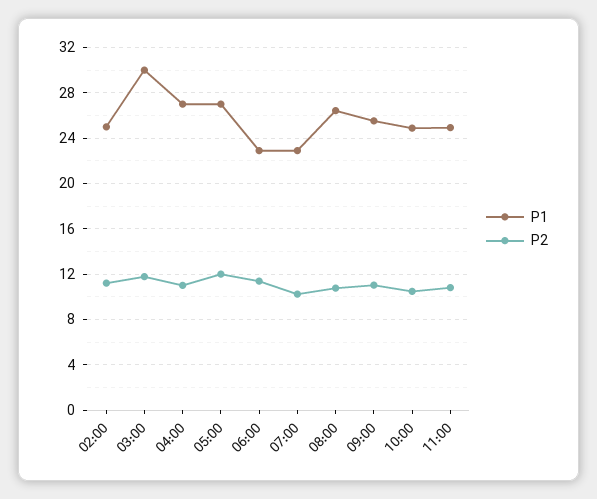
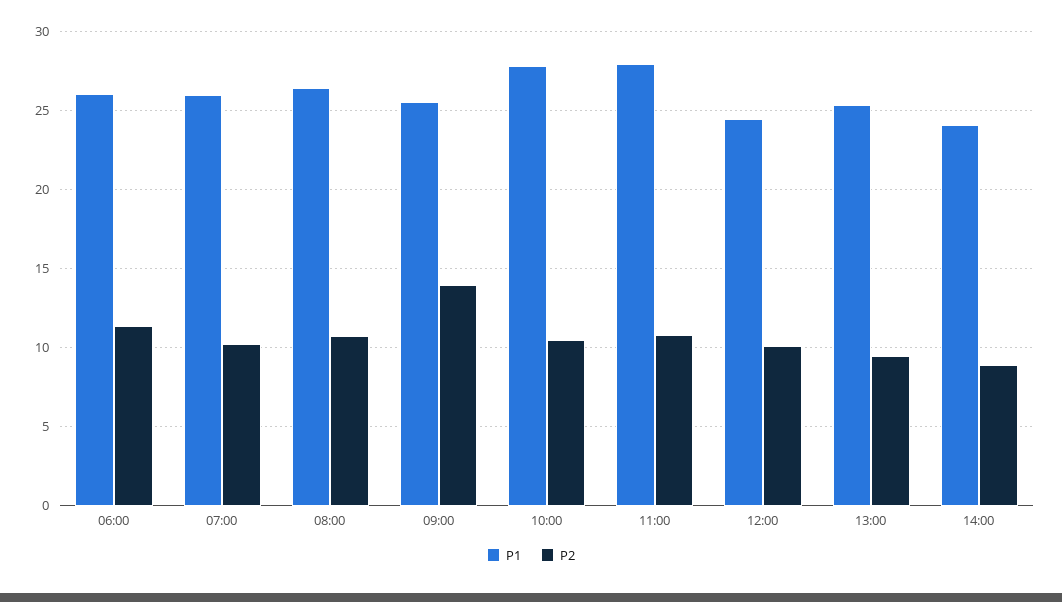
P1, 02:00: 25 -> none
P2, 02:00: 11 -> none
P1, 03:00: 30 -> none
P2, 03:00: 12 -> none
P1, 04:00: 27 -> none
P2, 04:00: 11 -> none
P1, 05:00: 27 -> none
P2, 05:00: 12 -> none
P1, 06:00: 23 -> 26
P1, 07:00: 23 -> 26
P2, 09:00: 11 -> 14
P1, 10:00: 25 -> 28
P1, 11:00: 25 -> 28
P1, 12:00: none -> 24.5
P2, 12:00: none -> 10
P1, 13:00: none -> 25.5
P2, 13:00: none -> 9.5
P1, 14:00: none -> 24
P2, 14:00: none -> 9

